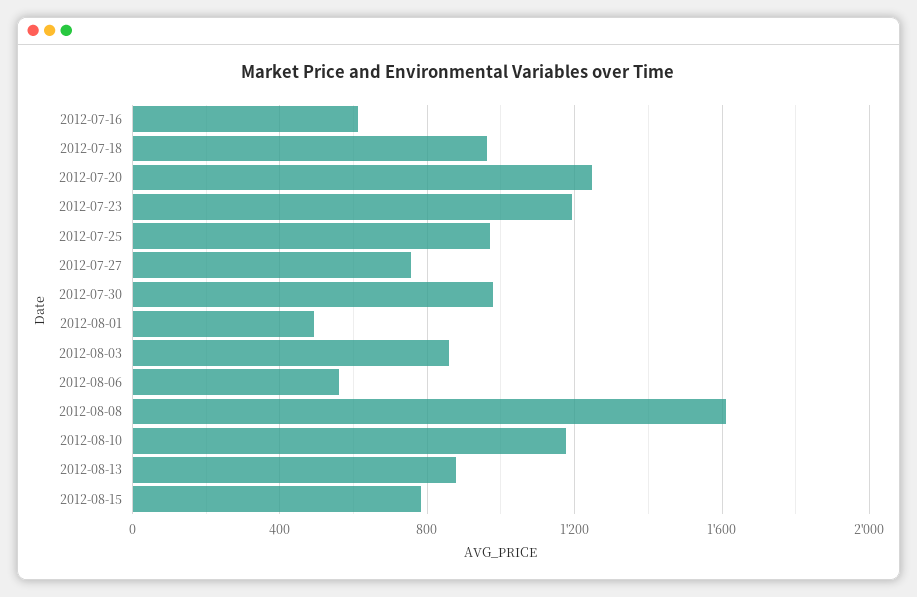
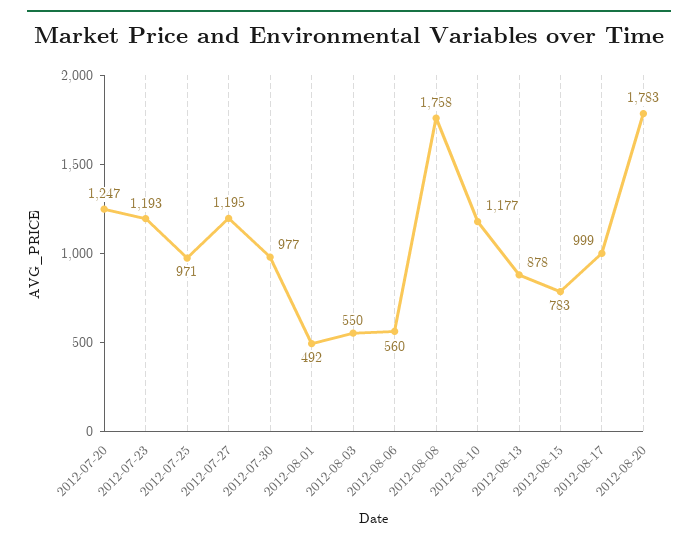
2012-07-16: 600 -> none
2012-07-18: 950 -> none
2012-07-27: 750 -> 1195
2012-08-03: 850 -> 550
2012-08-08: 1600 -> 1758
2012-08-17: none -> 999
2012-08-20: none -> 1783

